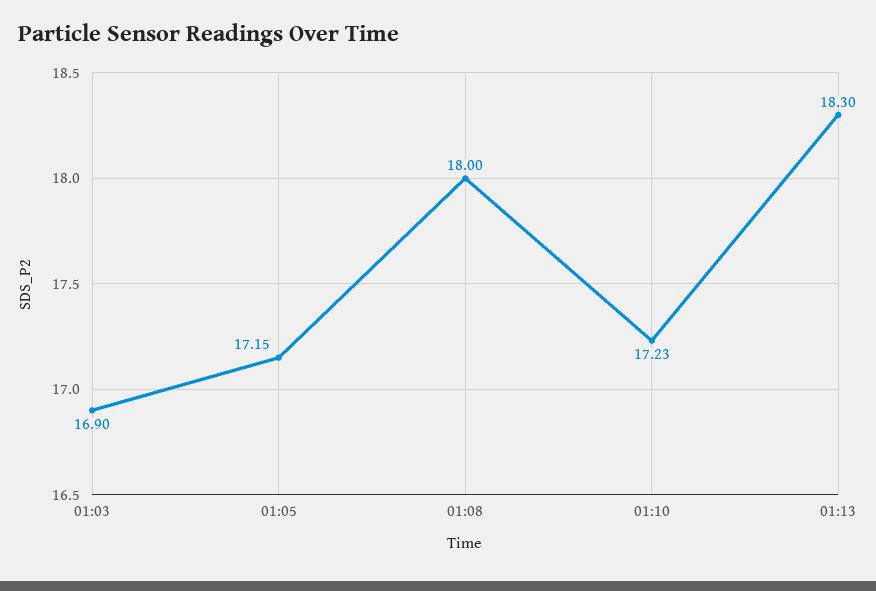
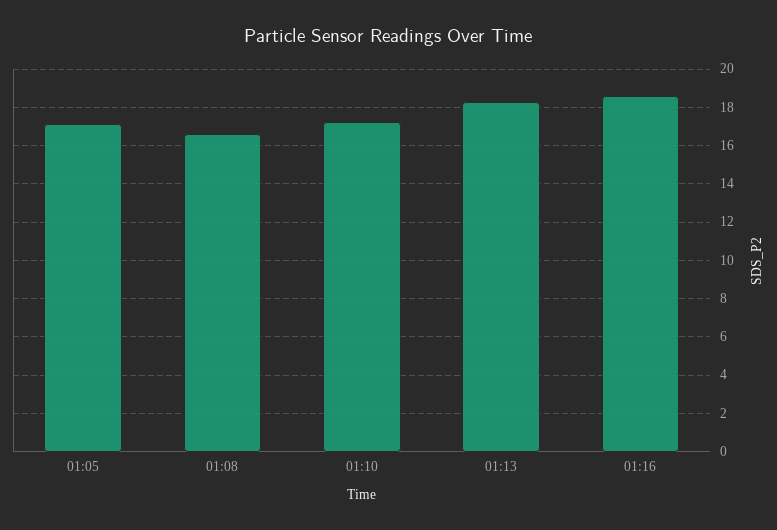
01:03: 16.9 -> none
01:08: 18 -> 16.5
01:16: none -> 18.5

